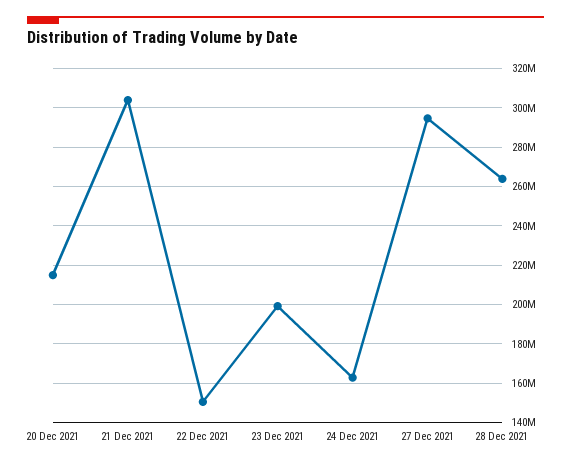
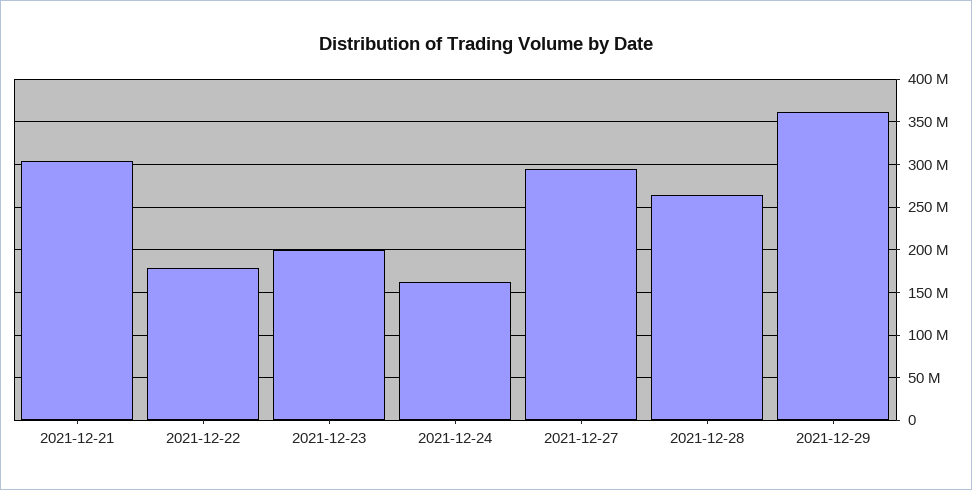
20 Dec 2021: 215000000 -> none
22 Dec 2021: 150000000 -> 180000000
2021-12-29: none -> 360000000

